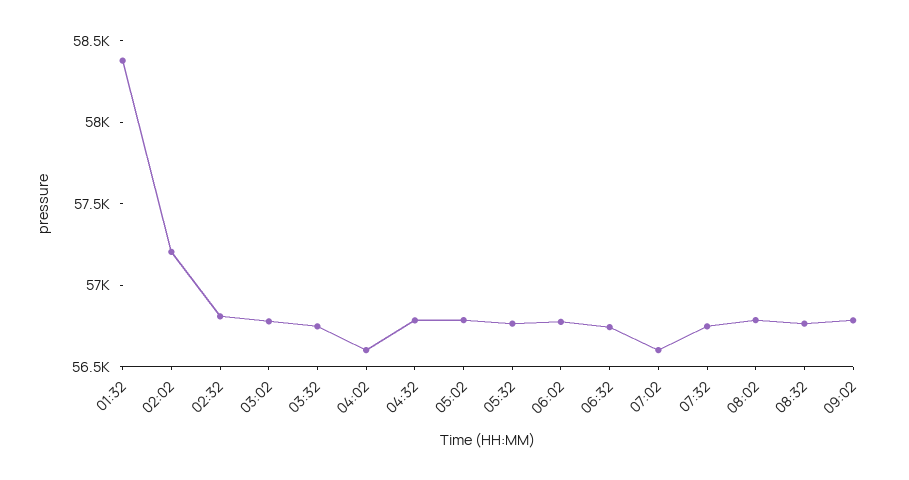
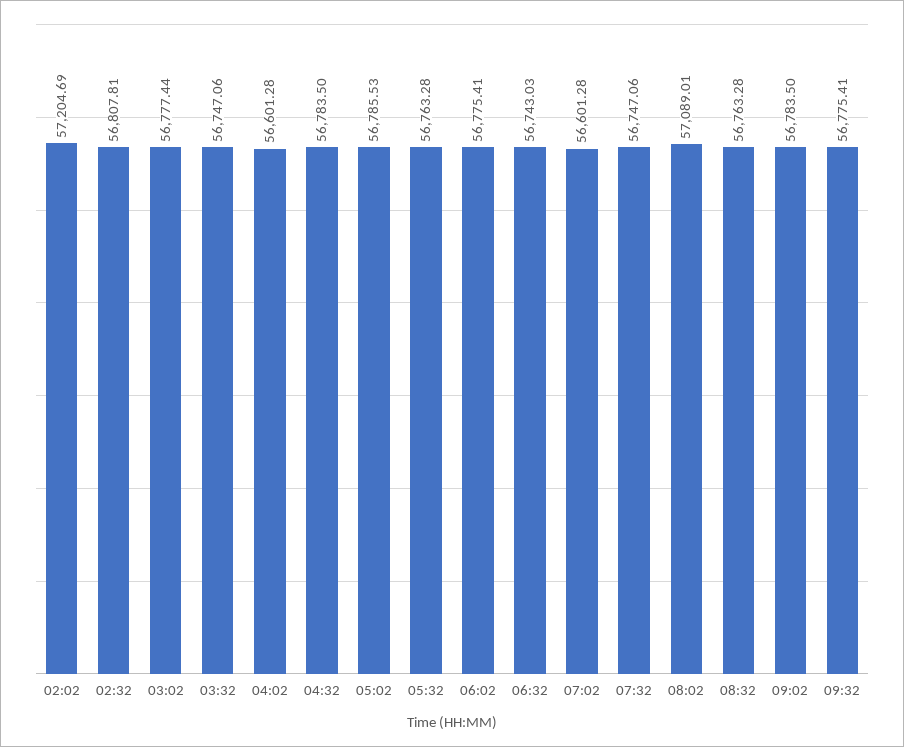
01:32: 58400 -> none
08:02: 56800 -> 57089.01
09:32: none -> 56775.41

